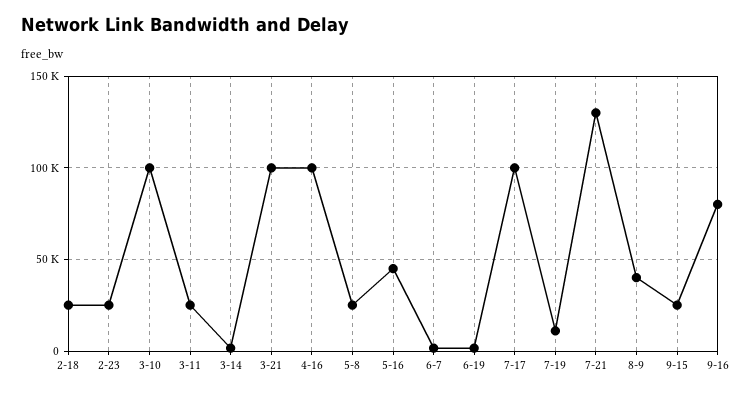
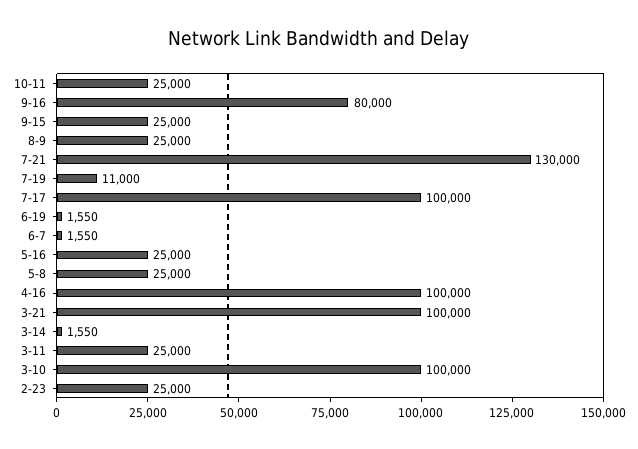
2-18: 25000 -> none
5-16: 45000 -> 25000
8-9: 40000 -> 25000
10-11: none -> 25000

